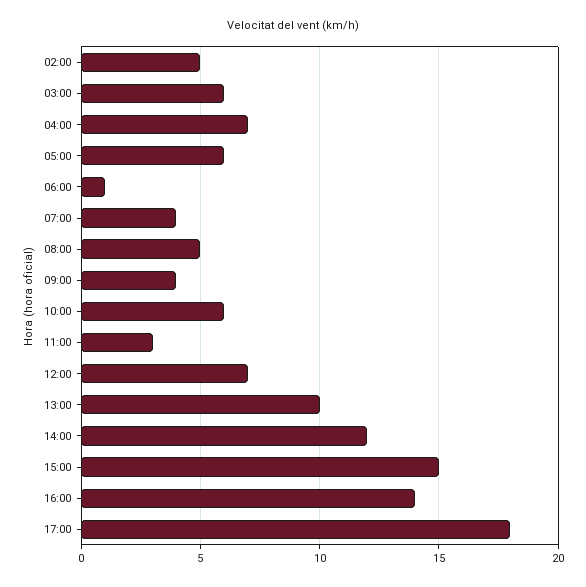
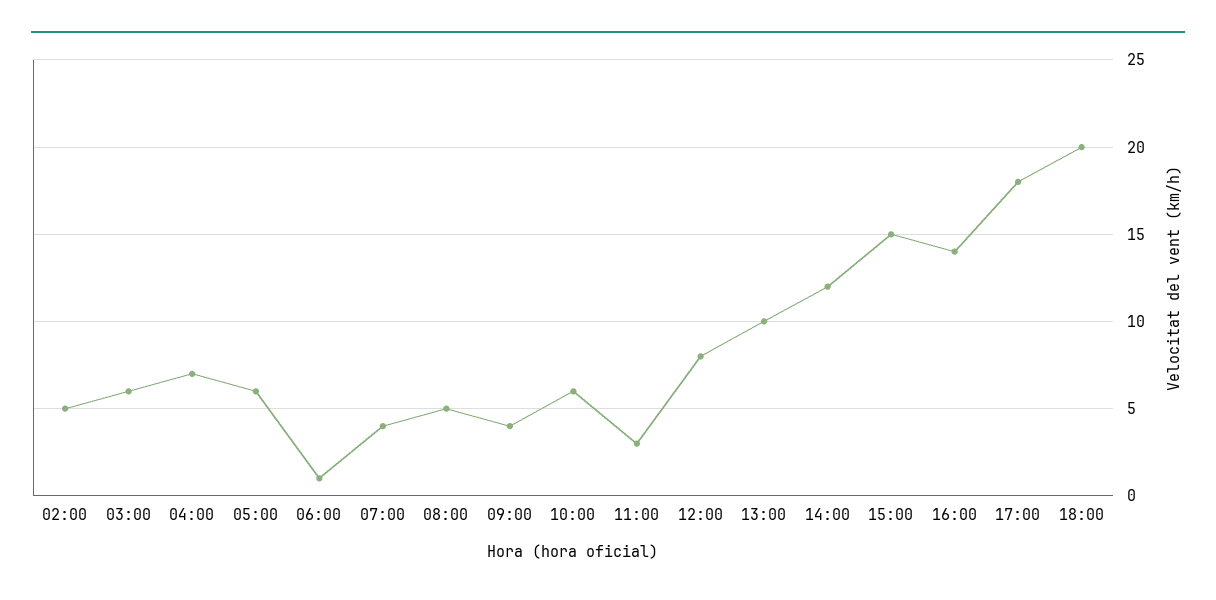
12:00: 7 -> 8
18:00: none -> 20

